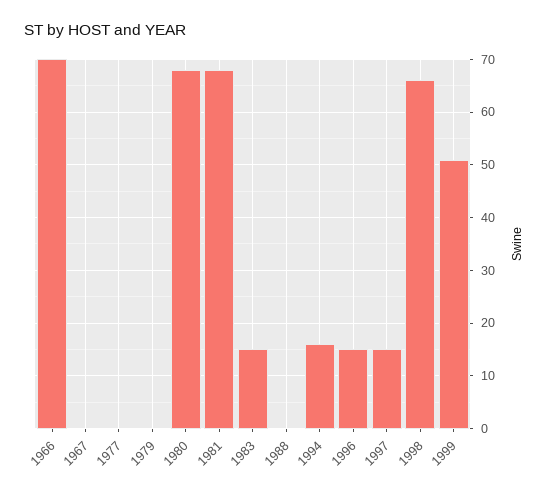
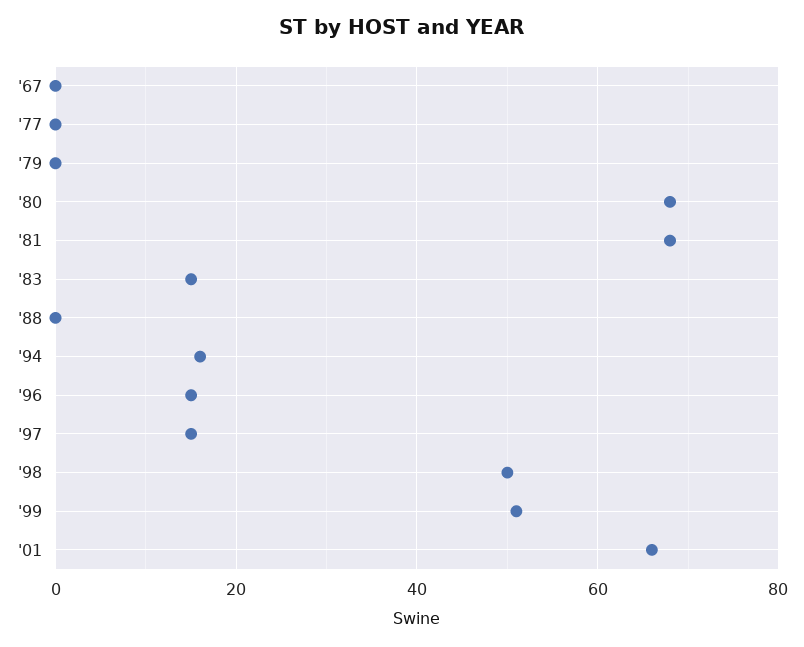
1966: 70 -> none
1998: 65 -> 50
'01: none -> 65

